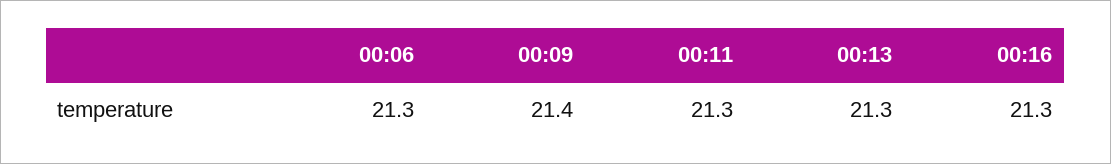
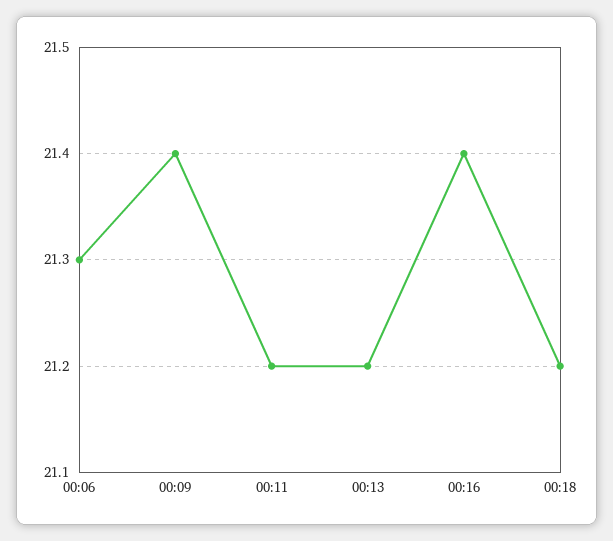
00:11: 21.3 -> 21.2
00:13: 21.3 -> 21.2
00:16: 21.3 -> 21.4
00:18: none -> 21.2

